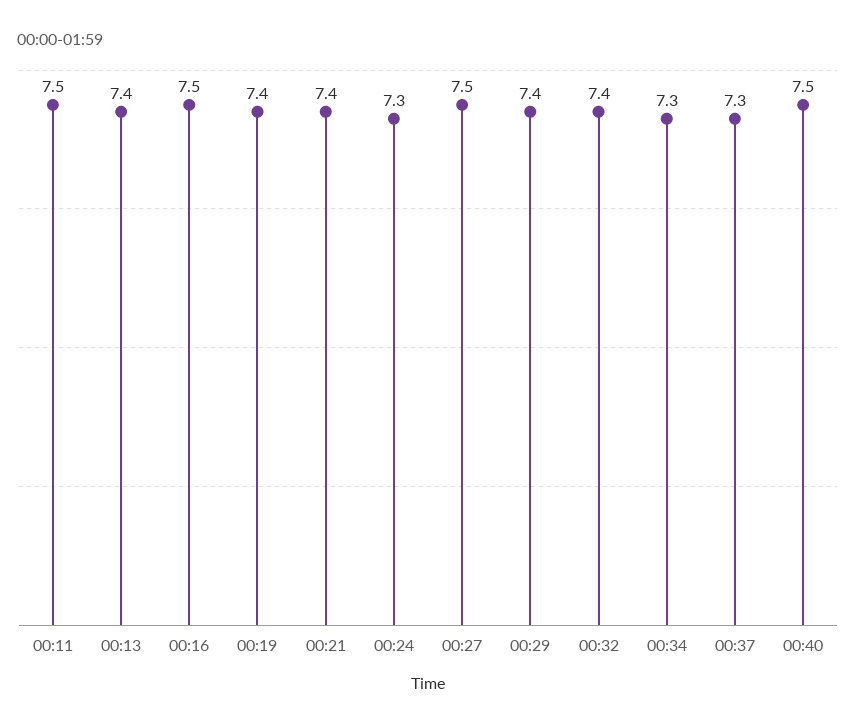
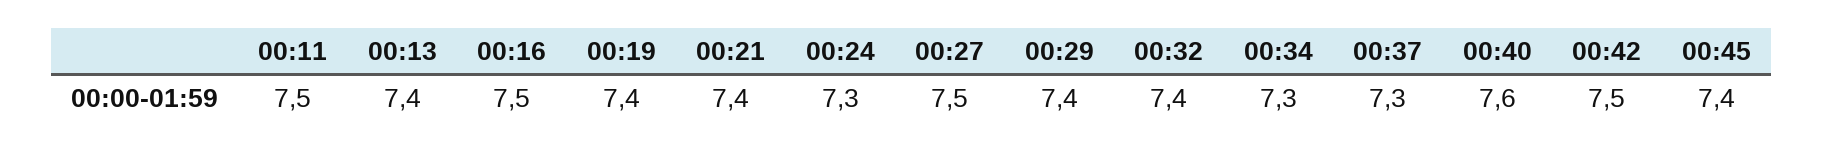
00:40: 7.5 -> 7.6
00:42: none -> 7.5
00:45: none -> 7.4

